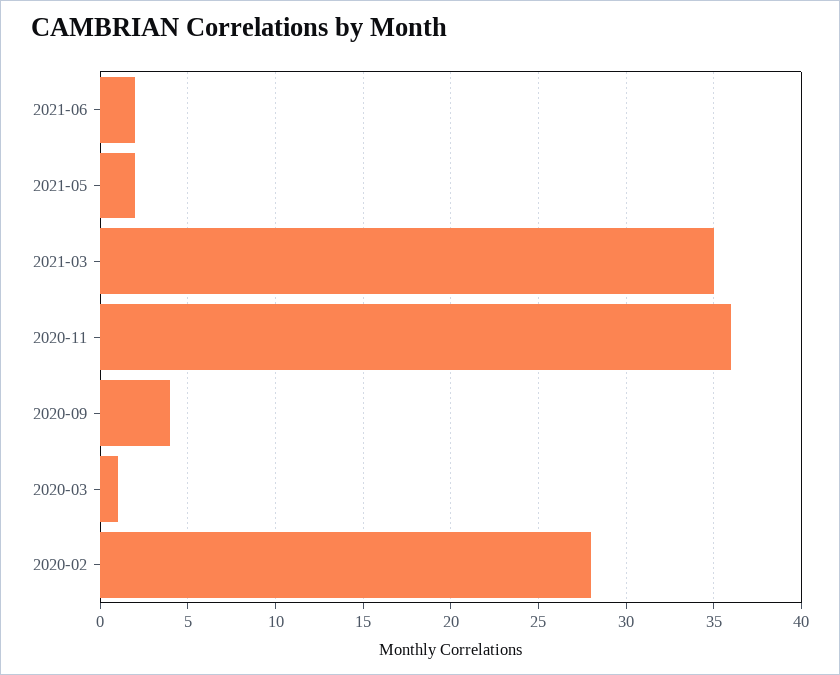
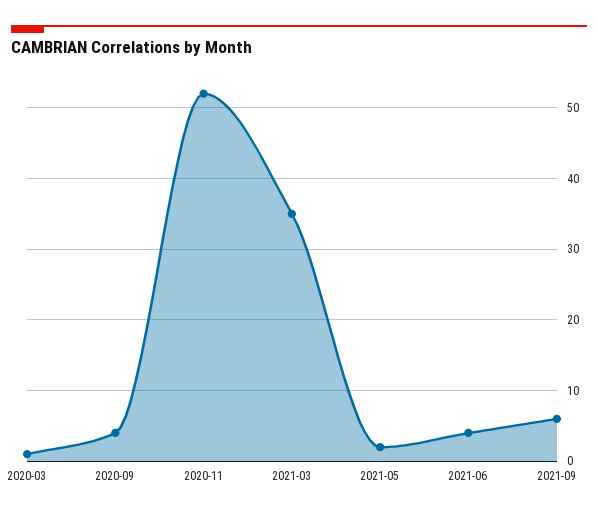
2021-06: 2 -> 4
2020-11: 36 -> 52
2020-02: 28 -> none
2021-09: none -> 6

